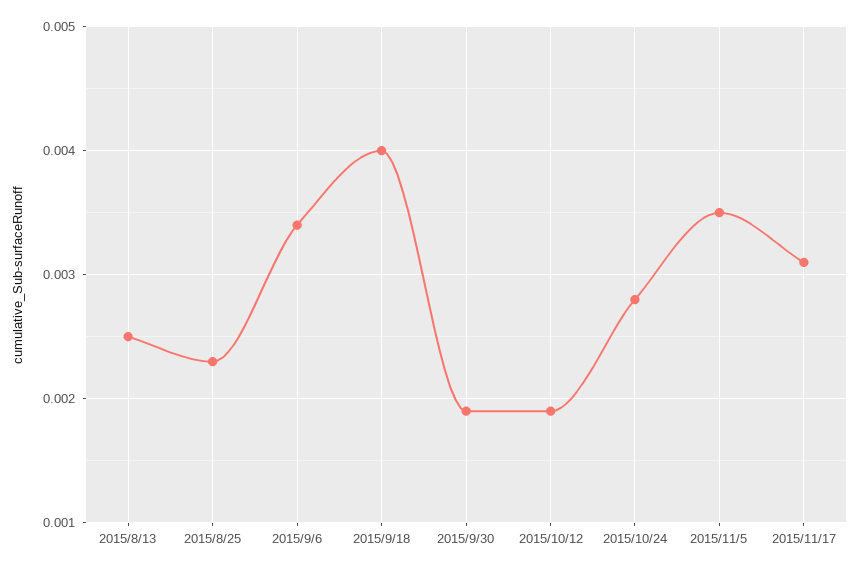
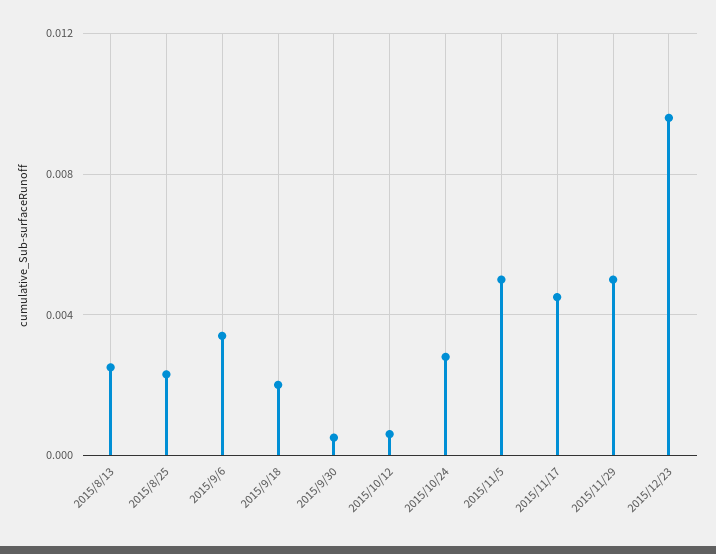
2015/9/18: 0.004 -> 0.002
2015/9/30: 0.0019 -> 0.0005
2015/10/12: 0.0019 -> 0.0005
2015/11/5: 0.0035 -> 0.005
2015/11/17: 0.0031 -> 0.0045
2015/11/29: none -> 0.005
2015/12/23: none -> 0.0095

